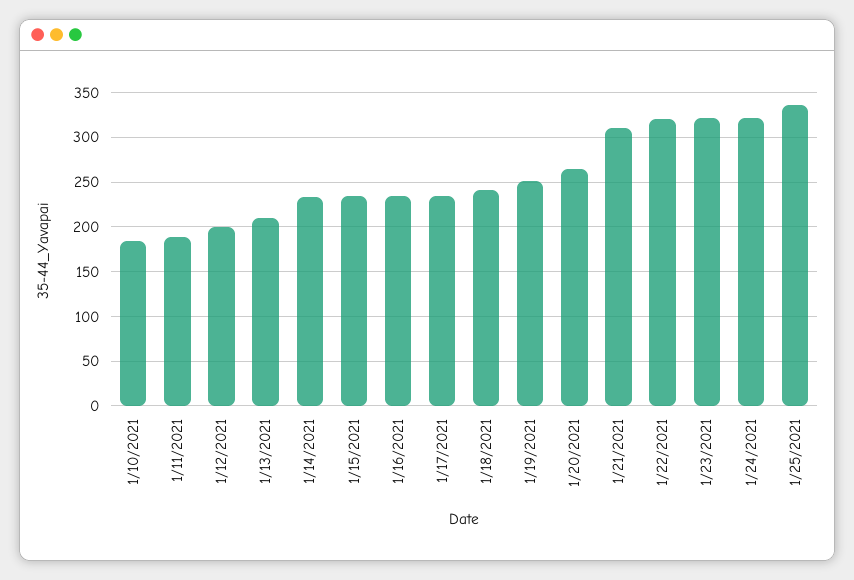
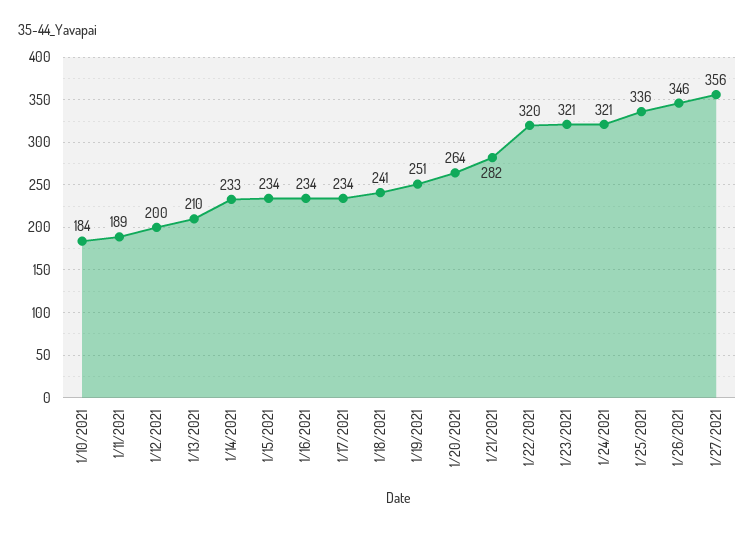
1/21/2021: 310 -> 282
1/26/2021: none -> 346
1/27/2021: none -> 356

